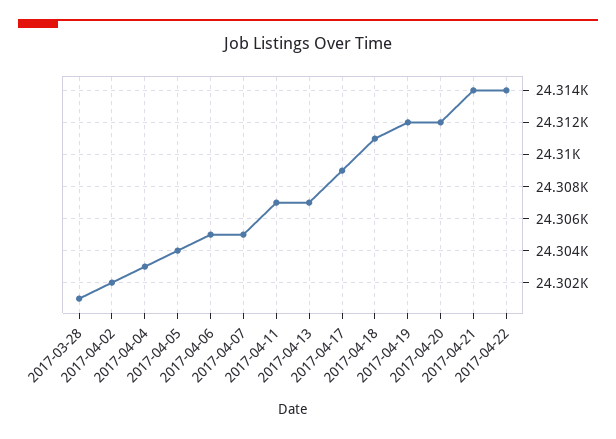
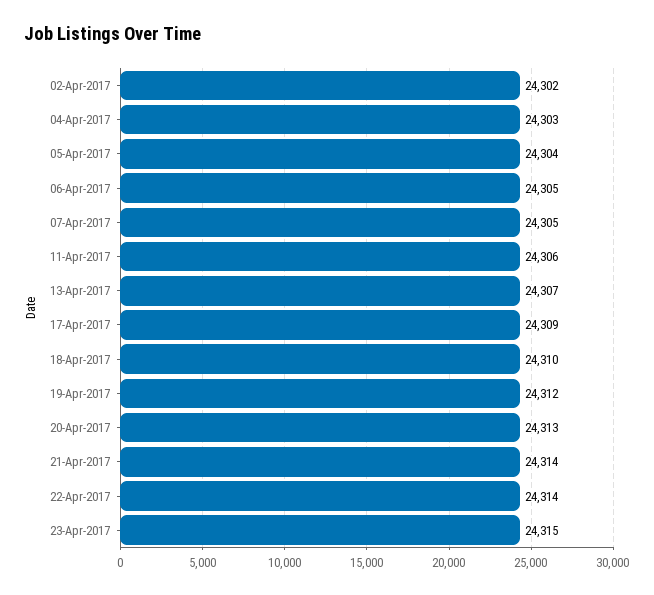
2017-03-28: 24301 -> none
2017-04-11: 24307 -> 24306
2017-04-18: 24311 -> 24310
2017-04-20: 24312 -> 24313
23-Apr-2017: none -> 24315

